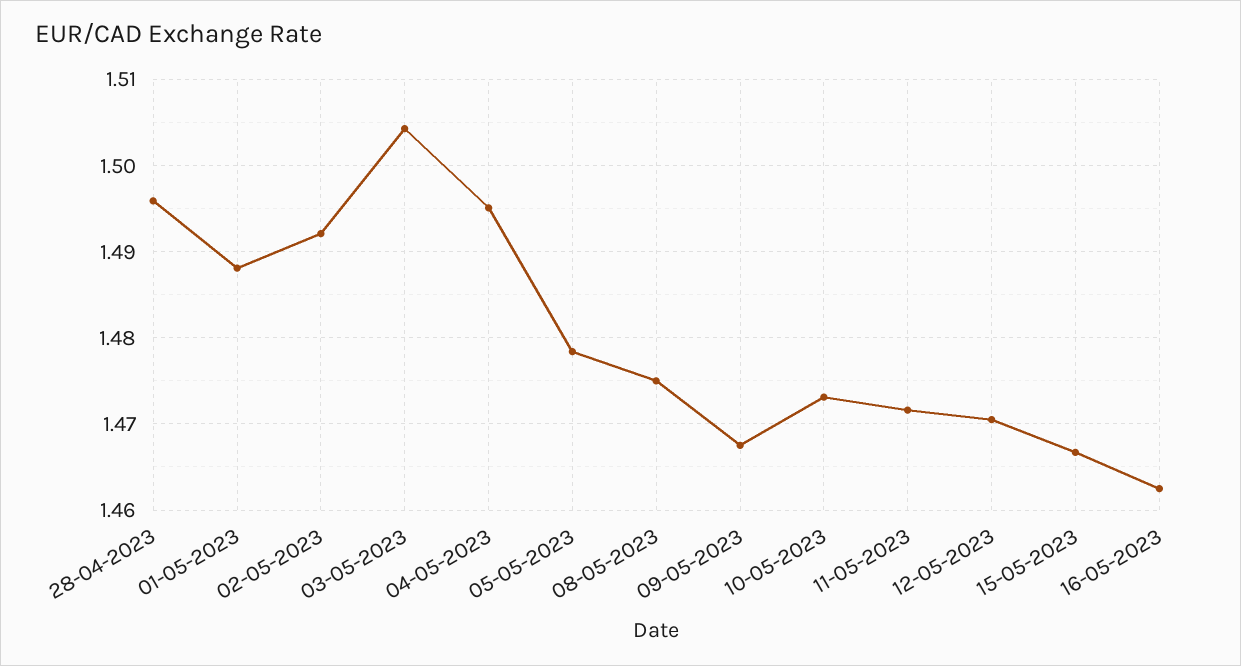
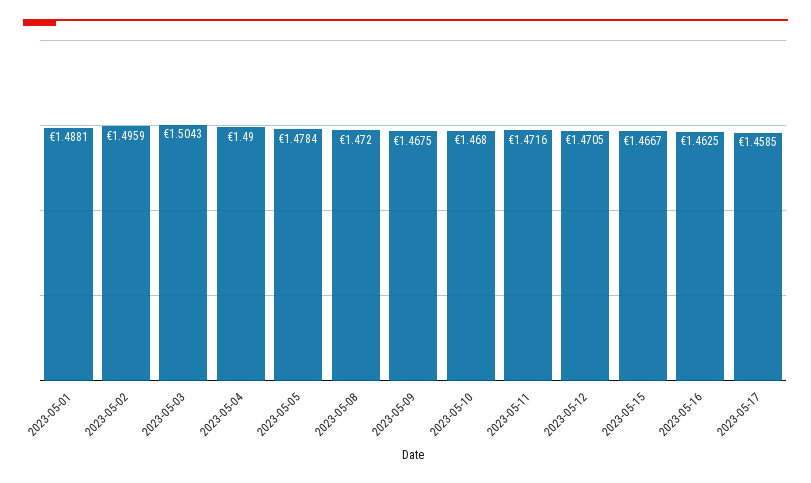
28-04-2023: 1.496 -> none
02-05-2023: 1.492 -> 1.4959
04-05-2023: 1.495 -> 1.49
08-05-2023: 1.475 -> 1.472
10-05-2023: 1.473 -> 1.468
2023-05-17: none -> 1.4585

